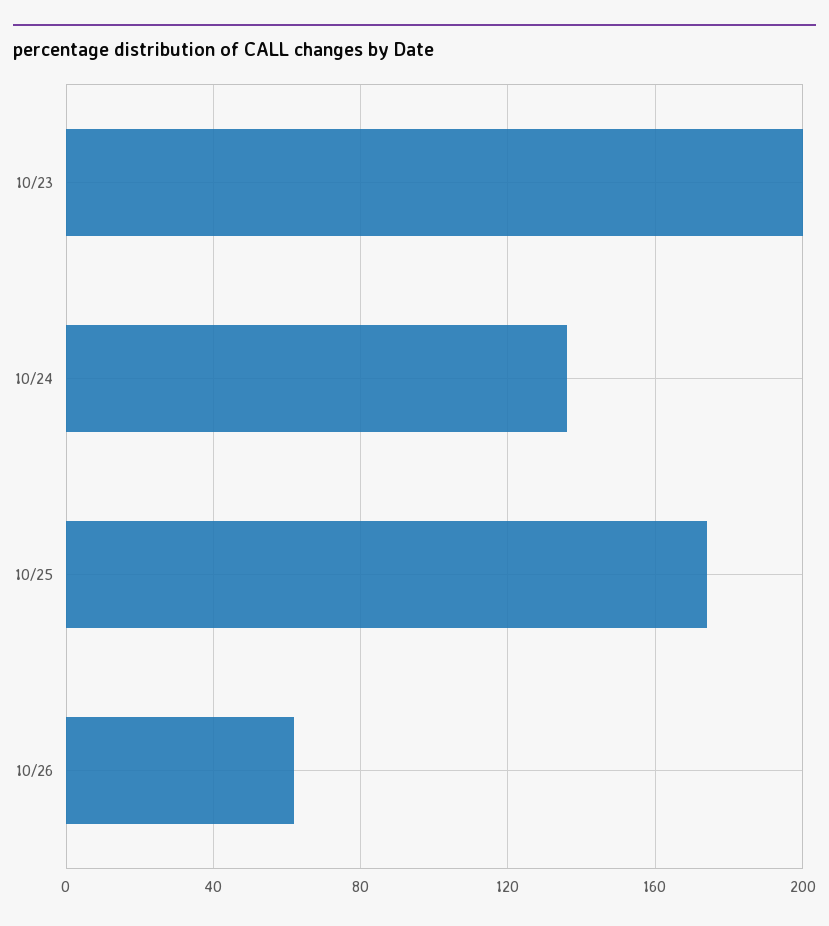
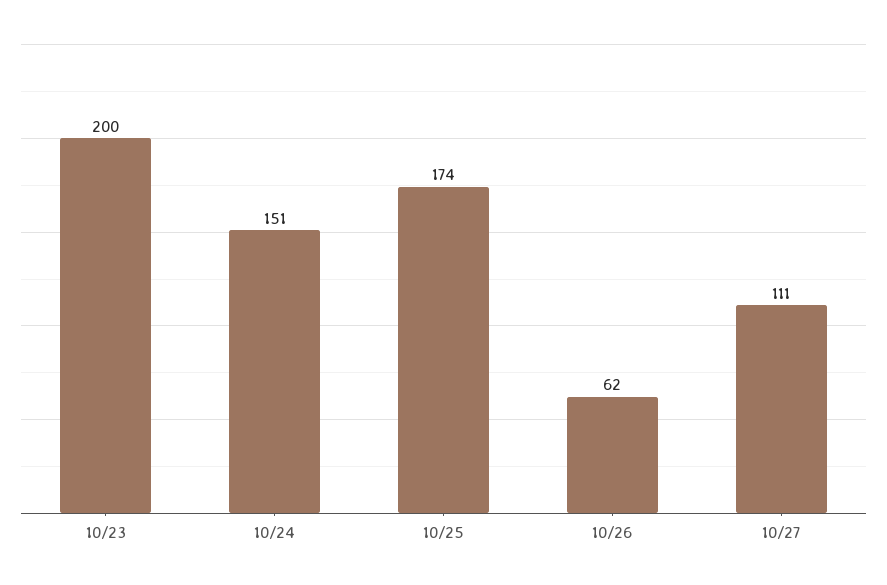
10/24: 135 -> 151
10/27: none -> 111

